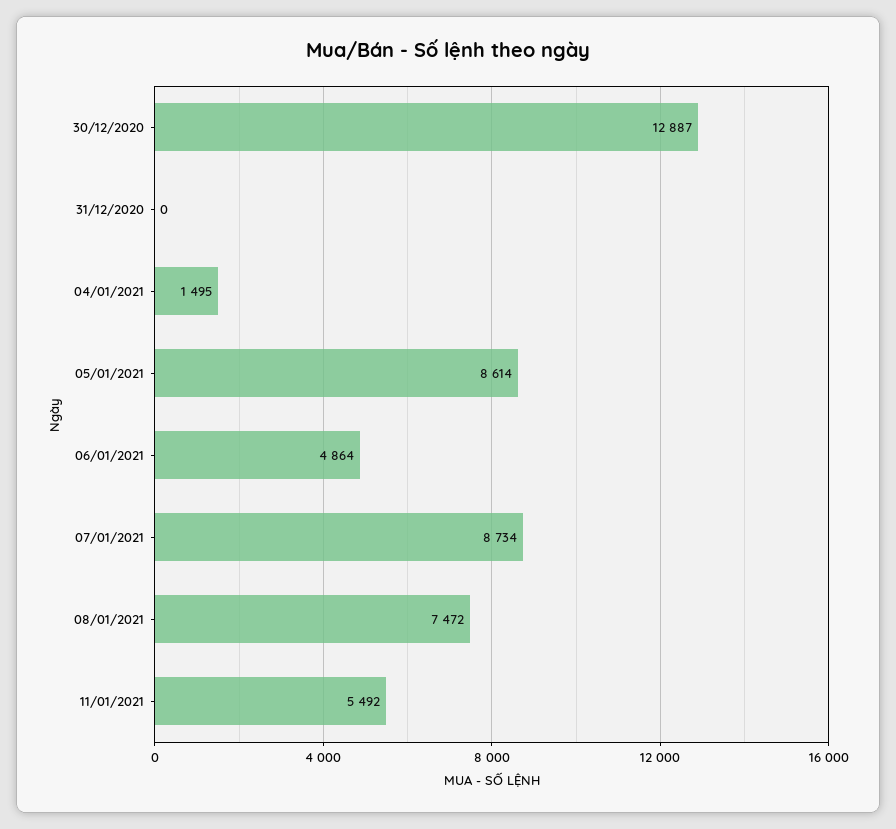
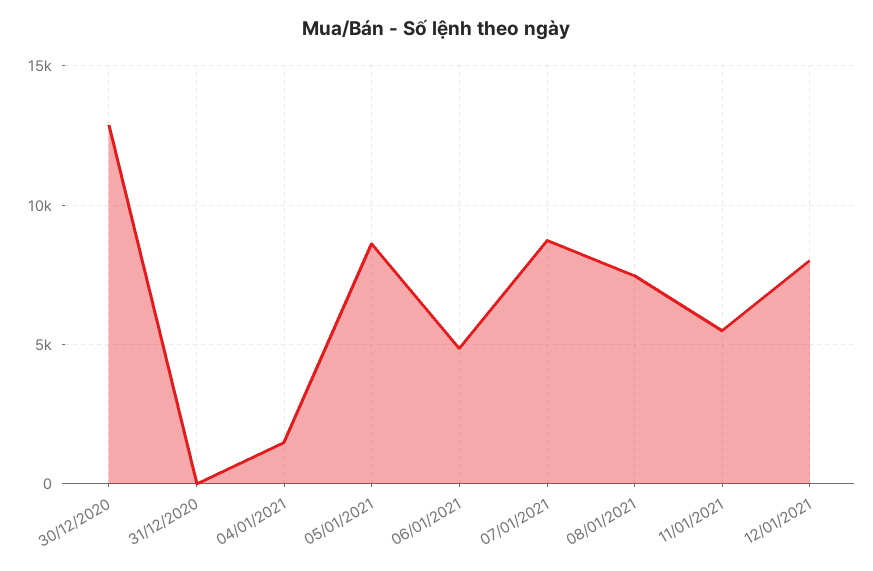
12/01/2021: none -> 8000

